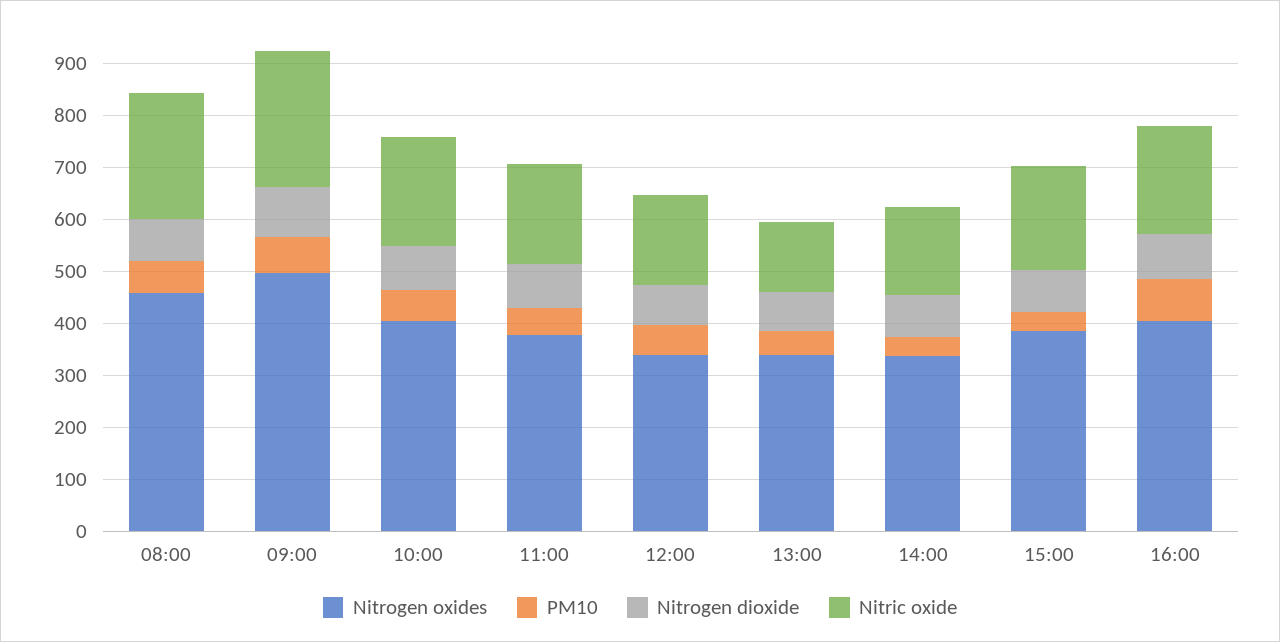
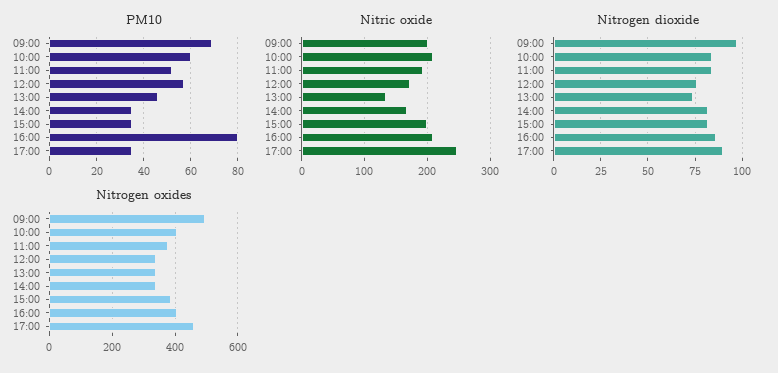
Nitrogen oxides, 08:00: 460 -> none
PM10, 08:00: 60 -> none
Nitrogen dioxide, 08:00: 80 -> none
Nitric oxide, 08:00: 240 -> none
Nitric oxide, 09:00: 260 -> 200
PM10, 17:00: none -> 35
Nitric oxide, 17:00: none -> 250
Nitrogen dioxide, 17:00: none -> 90
Nitrogen oxides, 17:00: none -> 460

